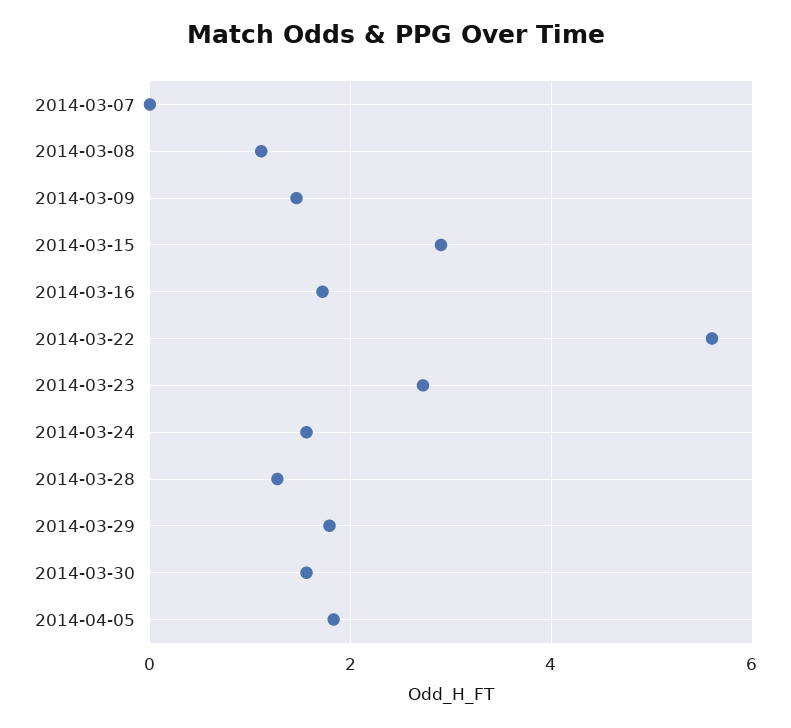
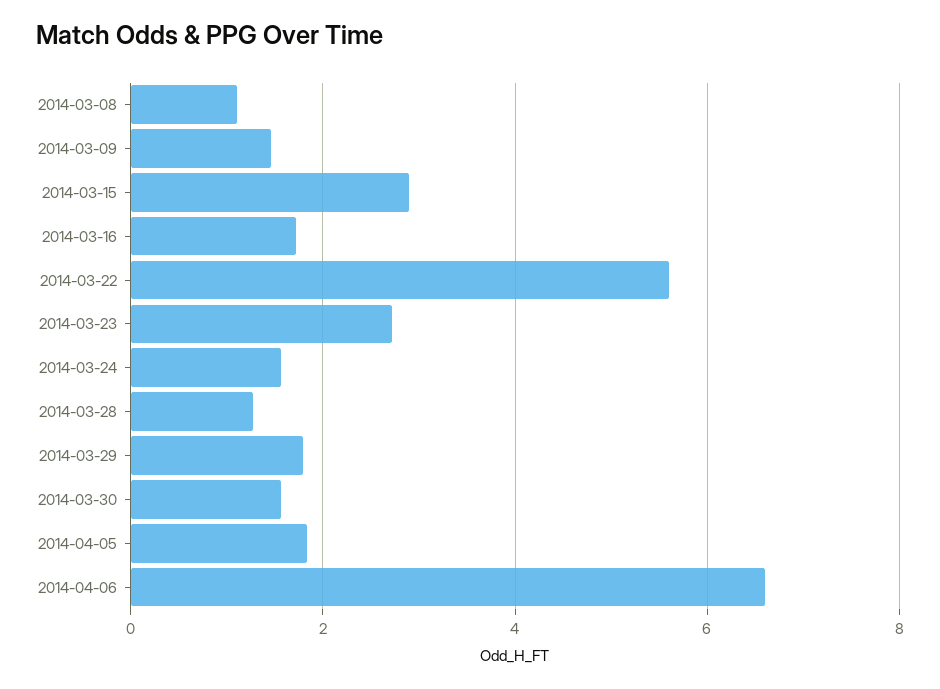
2014-03-07: 0 -> none
2014-04-06: none -> 6.6

